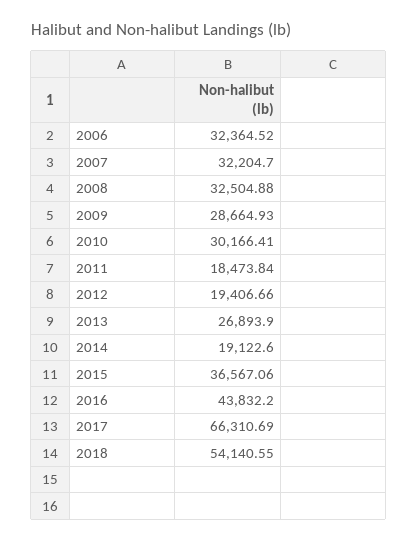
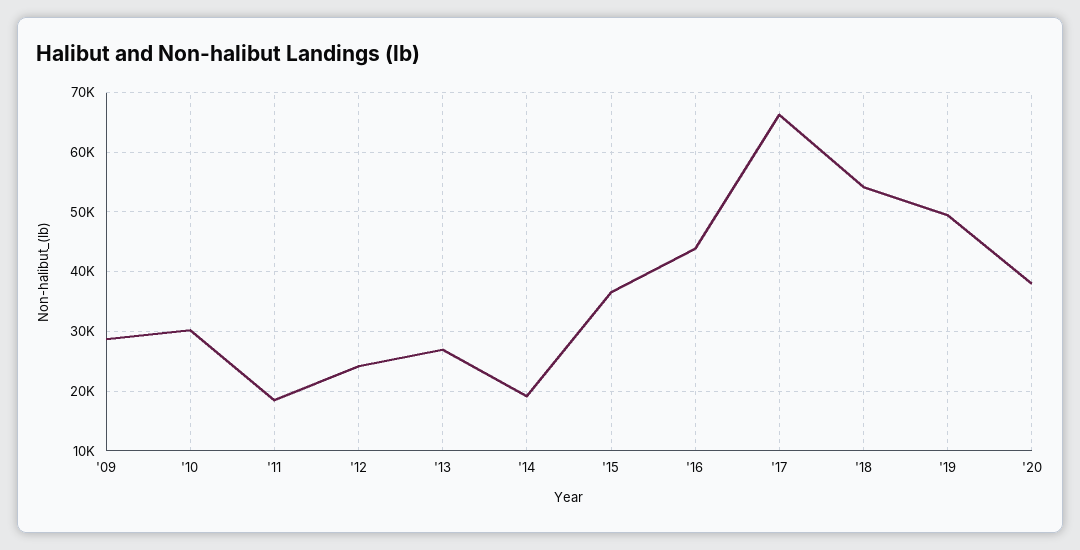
2006: 32364.52 -> none
2007: 32204.7 -> none
2008: 32504.88 -> none
2012: 19406.66 -> 24000
'19: none -> 50000
'20: none -> 38000

